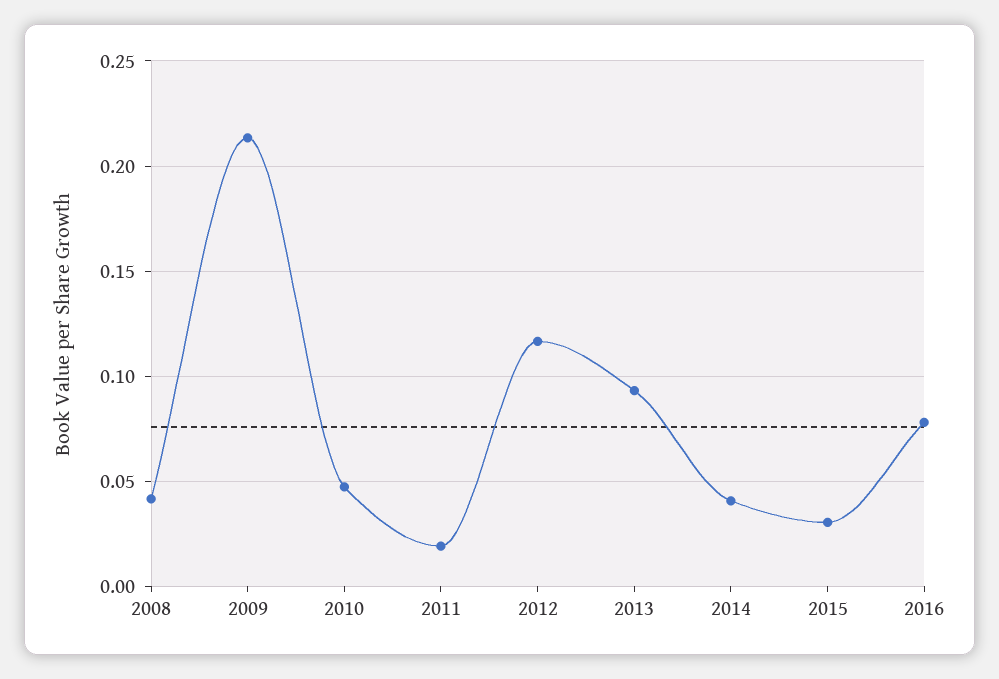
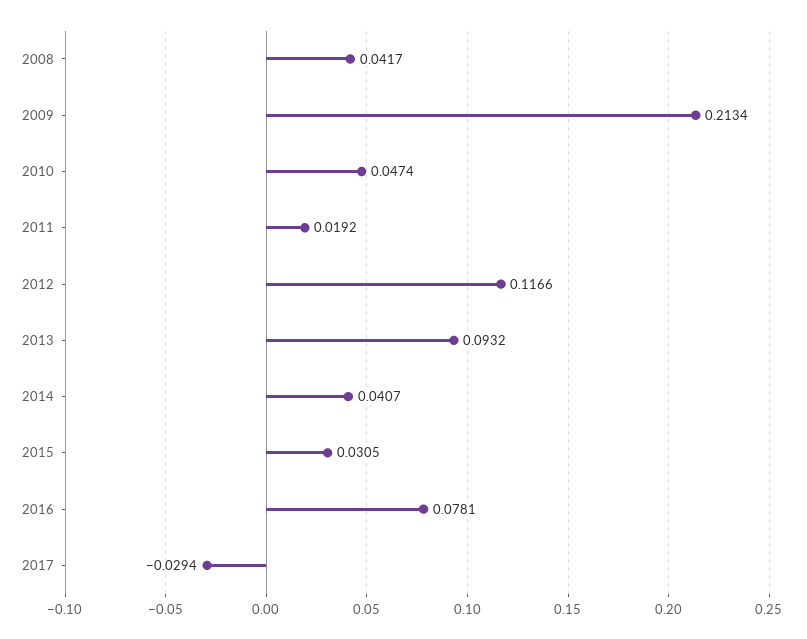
2017: none -> -0.0294

